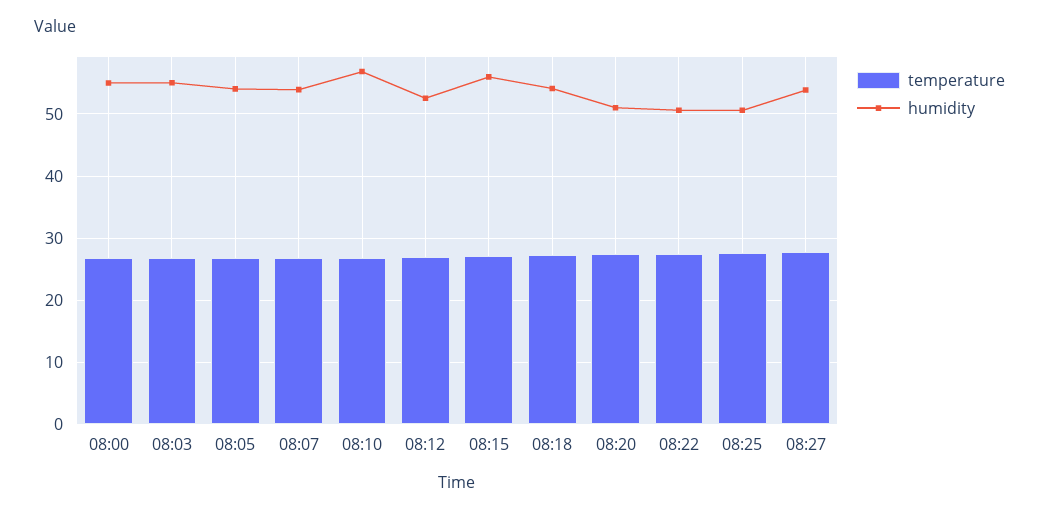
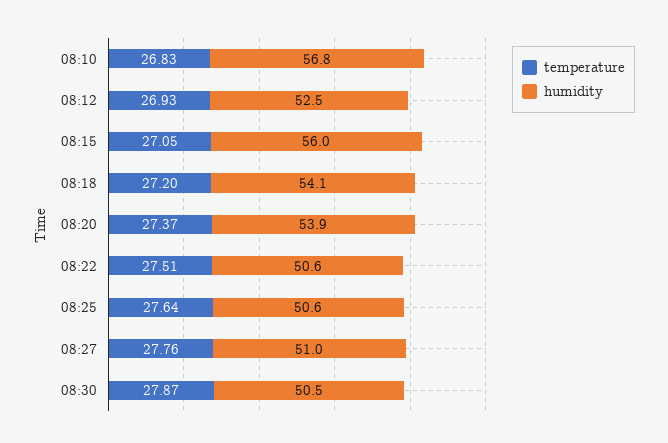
temperature, 08:00: 27 -> none
humidity, 08:00: 55 -> none
temperature, 08:03: 27 -> none
humidity, 08:03: 55 -> none
temperature, 08:05: 27 -> none
humidity, 08:05: 54 -> none
temperature, 08:07: 27 -> none
humidity, 08:07: 54 -> none
humidity, 08:20: 51 -> 53.9
humidity, 08:27: 54 -> 51
temperature, 08:30: none -> 27.87
humidity, 08:30: none -> 50.5

